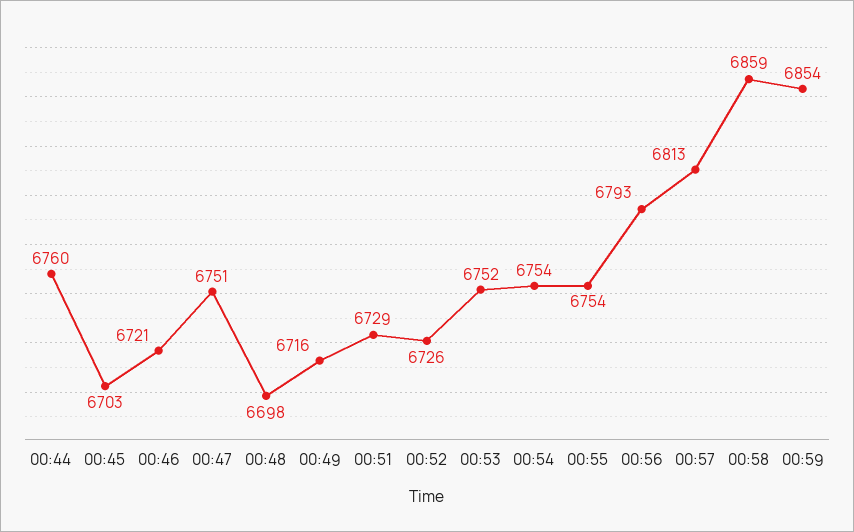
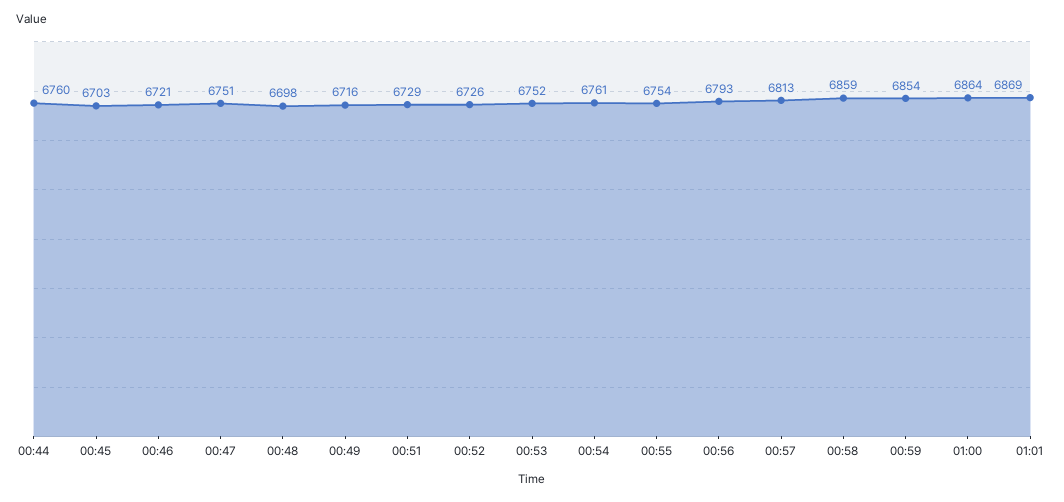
00:54: 6754 -> 6761
01:00: none -> 6864
01:01: none -> 6869

